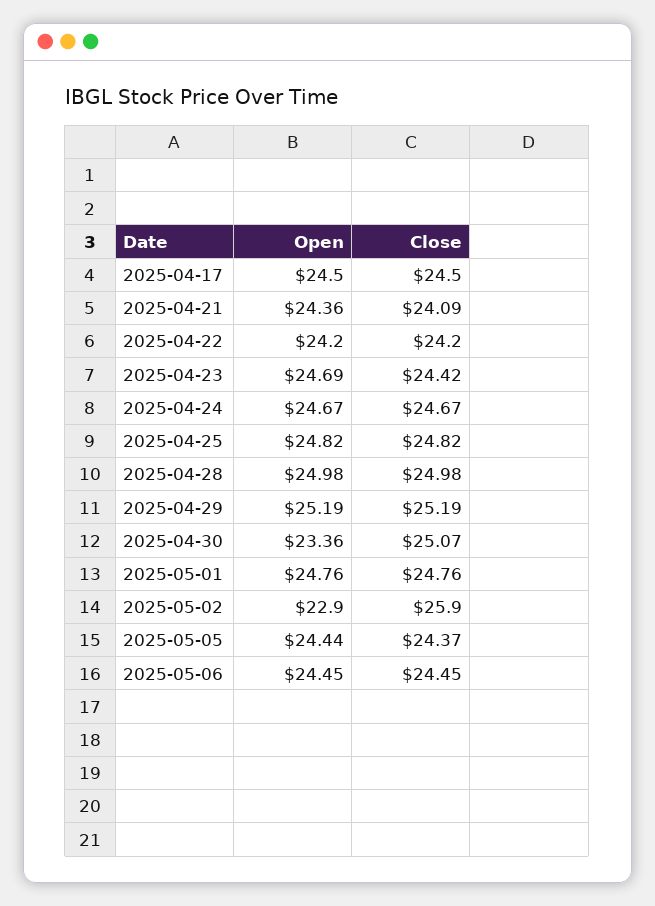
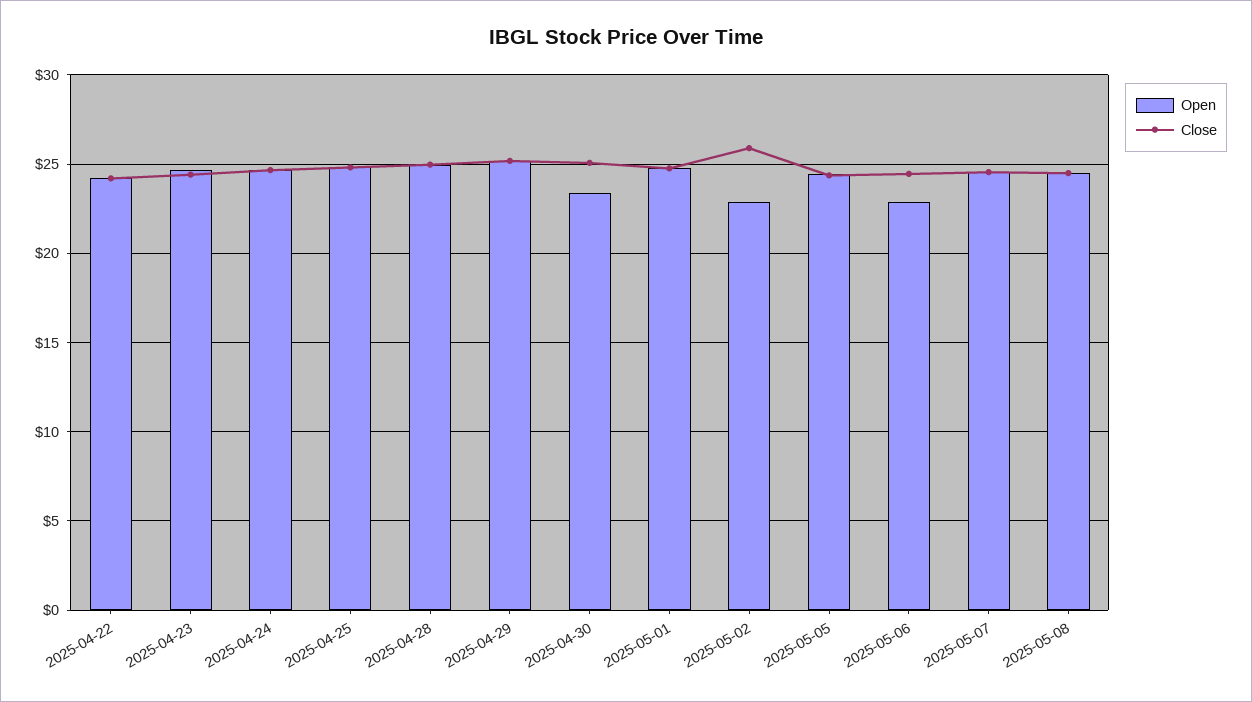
Open, 2025-04-17: 24.5 -> none
Close, 2025-04-17: 24.5 -> none
Open, 2025-04-21: 24.36 -> none
Close, 2025-04-21: 24.09 -> none
Open, 2025-05-06: 24.45 -> 23
Open, 2025-05-07: none -> 24.5
Close, 2025-05-07: none -> 24.5
Open, 2025-05-08: none -> 24.5
Close, 2025-05-08: none -> 24.5

